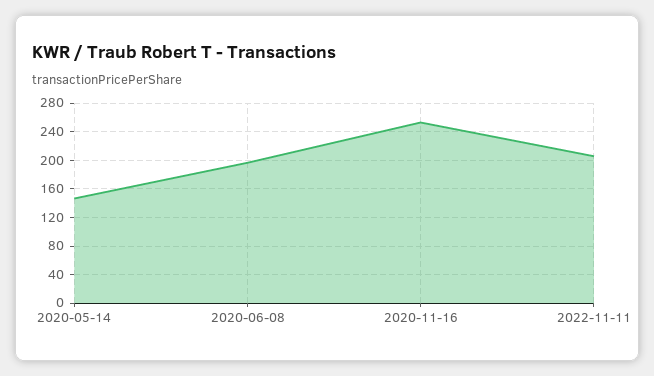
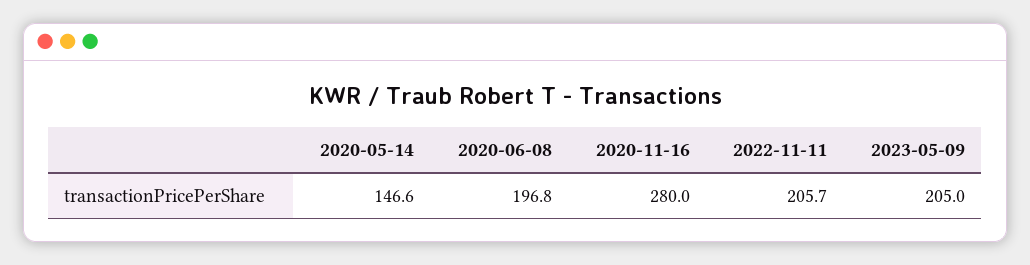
2020-11-16: 250 -> 280
2023-05-09: none -> 205

